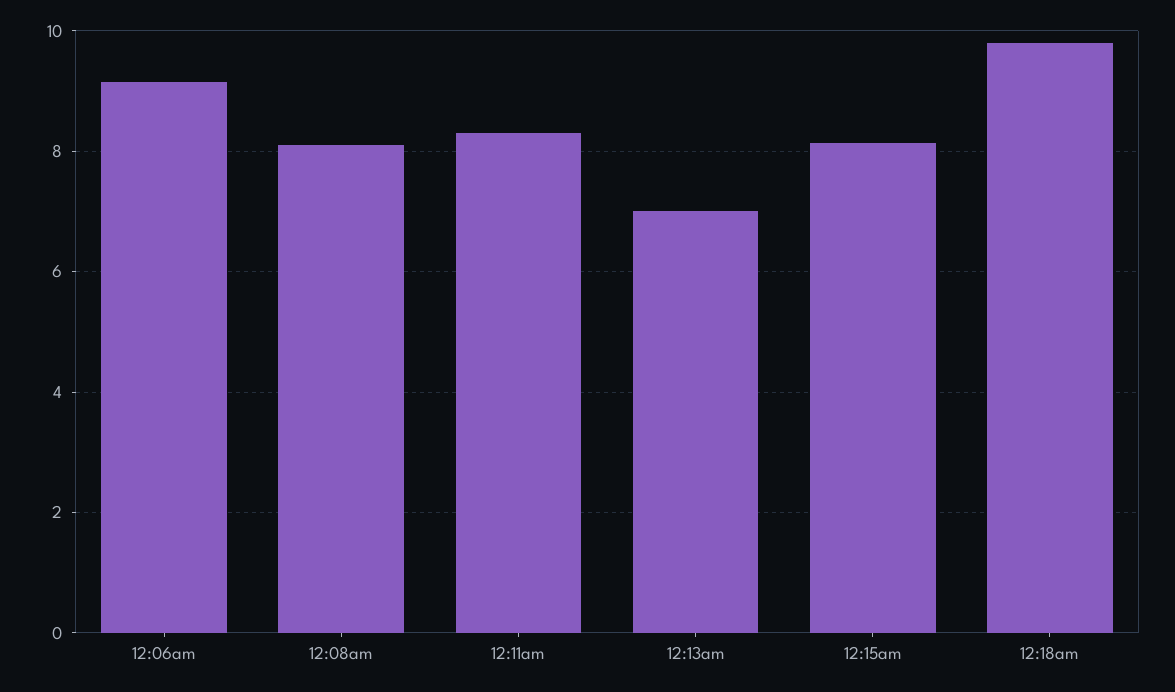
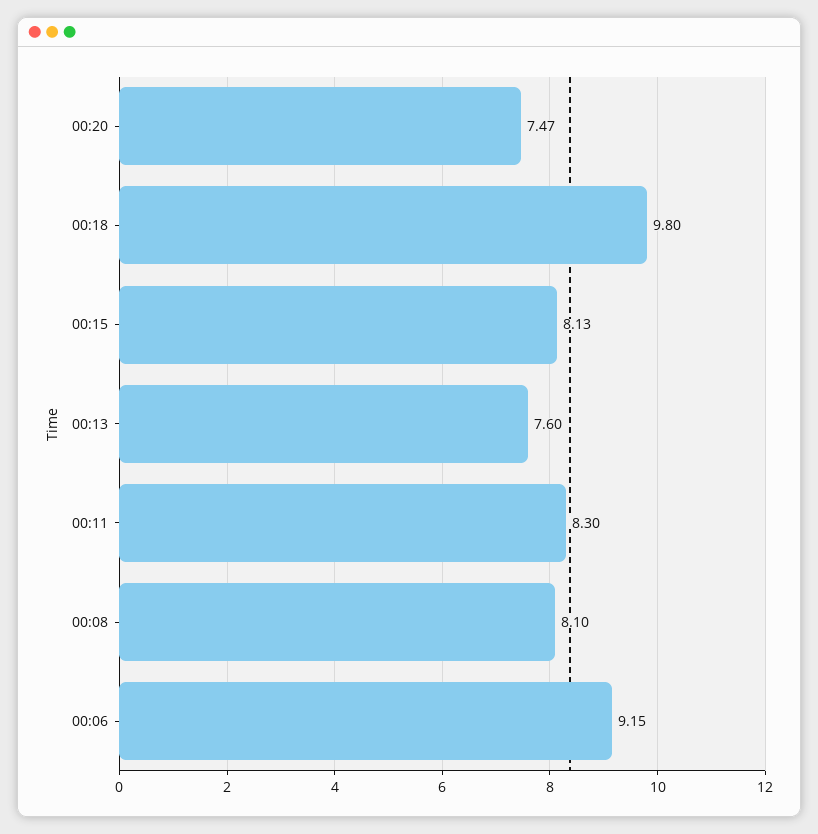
12:13am: 7 -> 7.6
00:20: none -> 7.47

